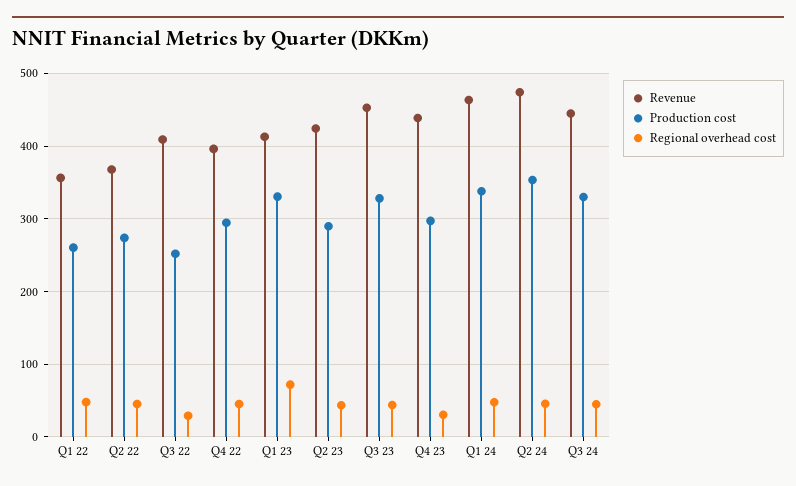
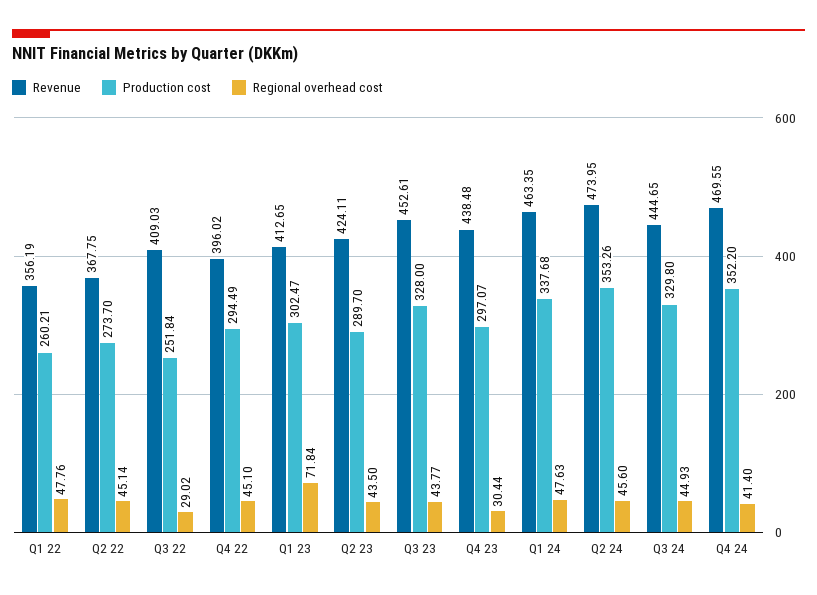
Production cost, Q1 23: 330 -> 302.47
Revenue, Q4 24: none -> 469.55
Production cost, Q4 24: none -> 352.2
Regional overhead cost, Q4 24: none -> 41.4

